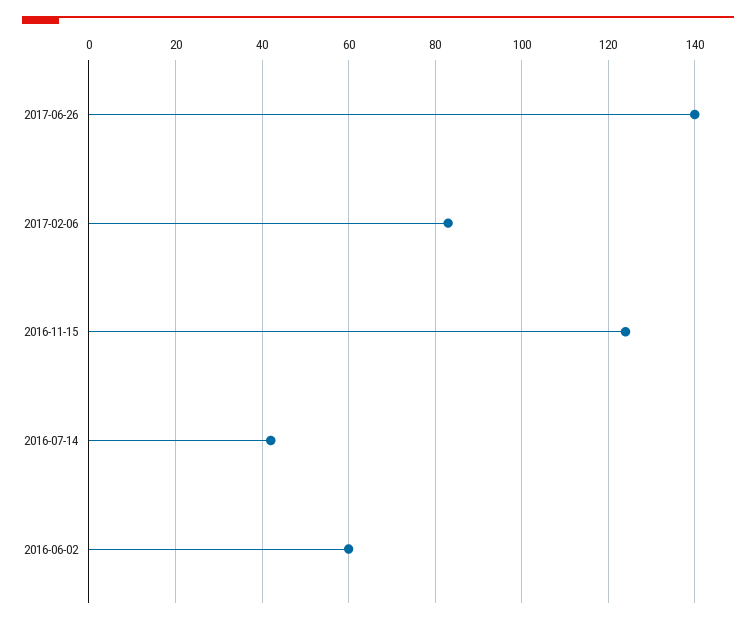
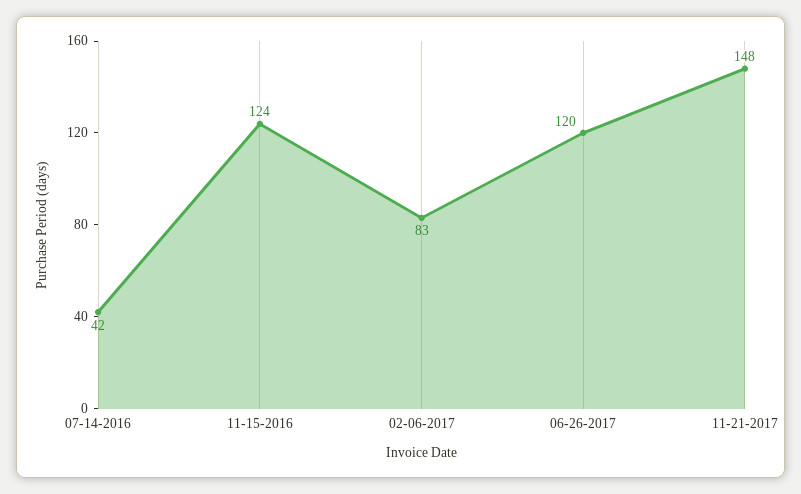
2017-06-26: 140 -> 120
2016-06-02: 60 -> none
11-21-2017: none -> 148

